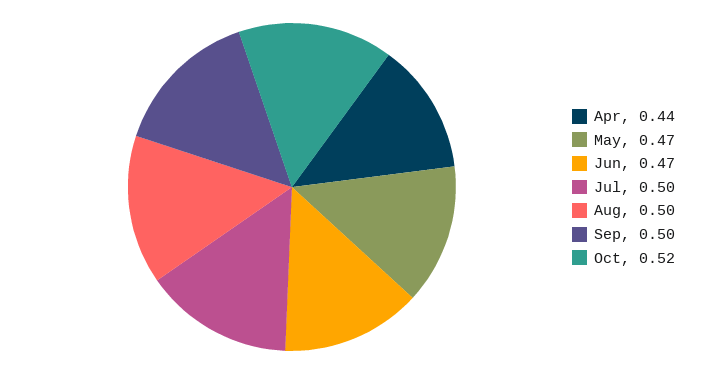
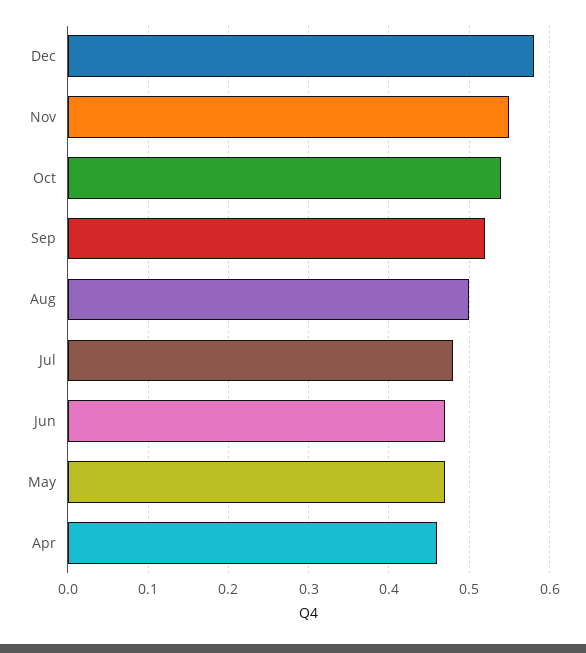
Apr: 0.44 -> 0.46
Jul: 0.5 -> 0.48
Sep: 0.5 -> 0.52
Oct: 0.52 -> 0.54
Dec: none -> 0.58
Nov: none -> 0.55

